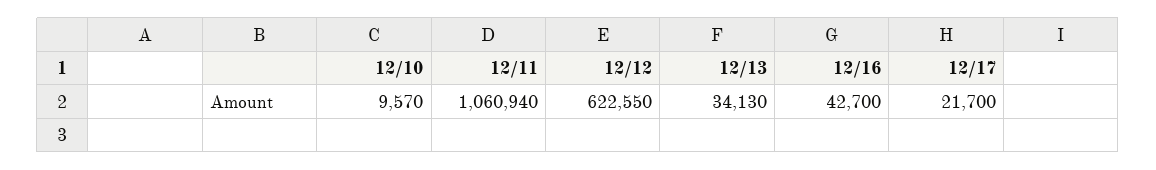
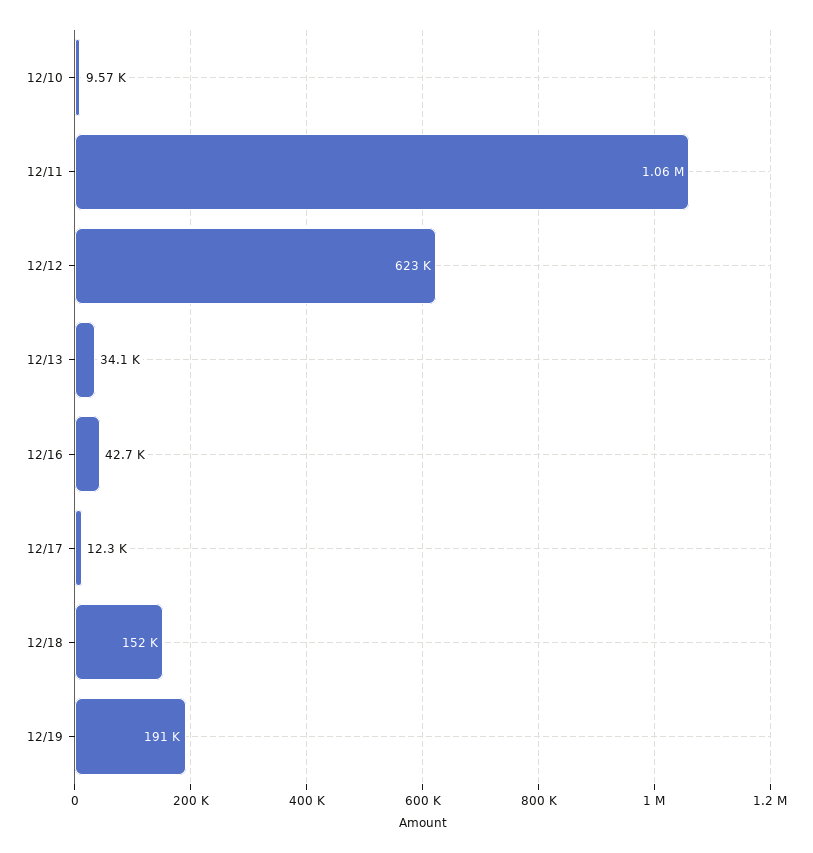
12/17: 21700 -> 12300
12/18: none -> 152000
12/19: none -> 191000

